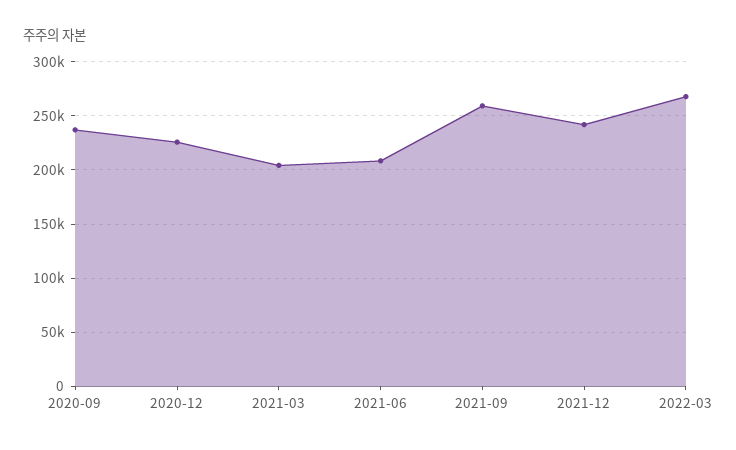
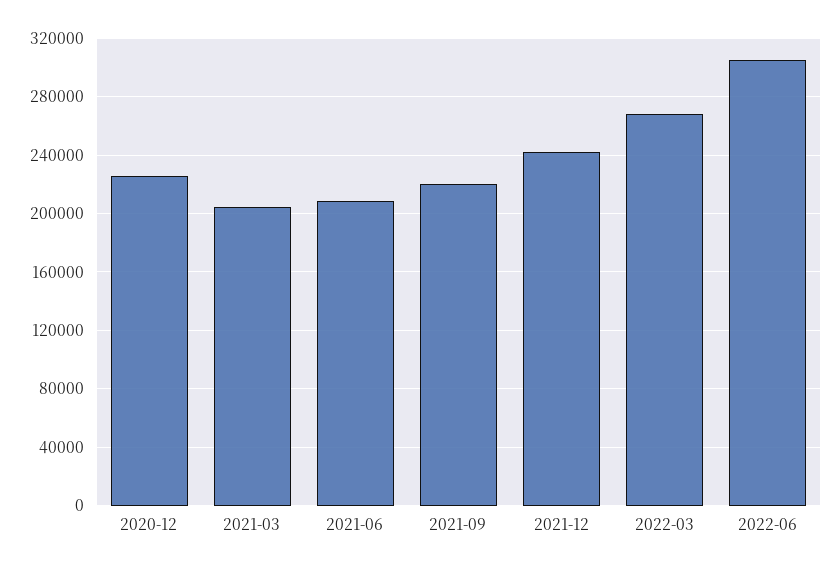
2020-09: 240000 -> none
2021-09: 260000 -> 220000
2022-06: none -> 305000

